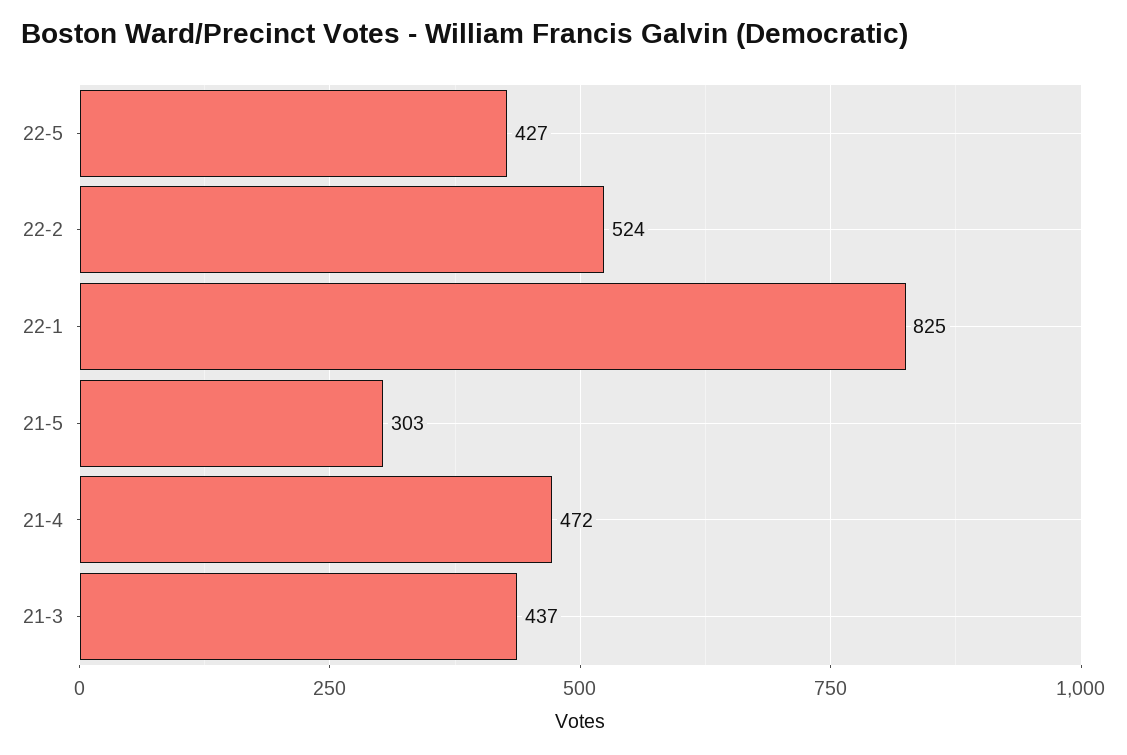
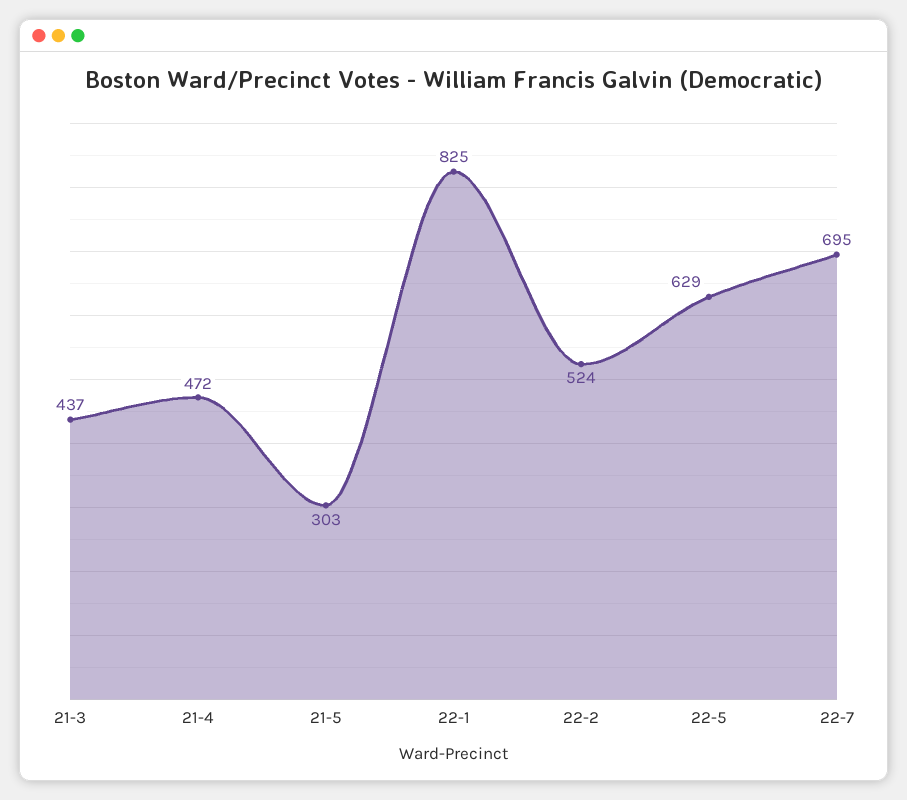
22-5: 427 -> 629
22-7: none -> 695

